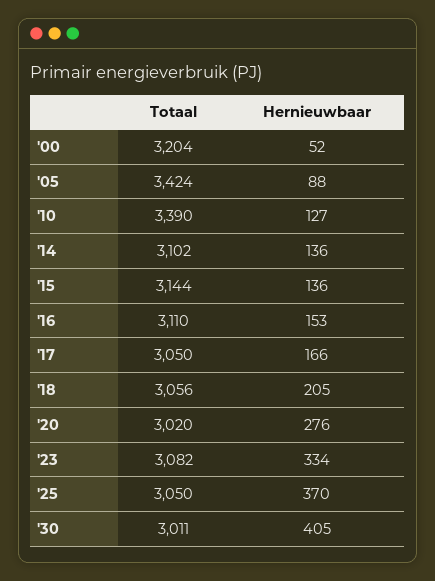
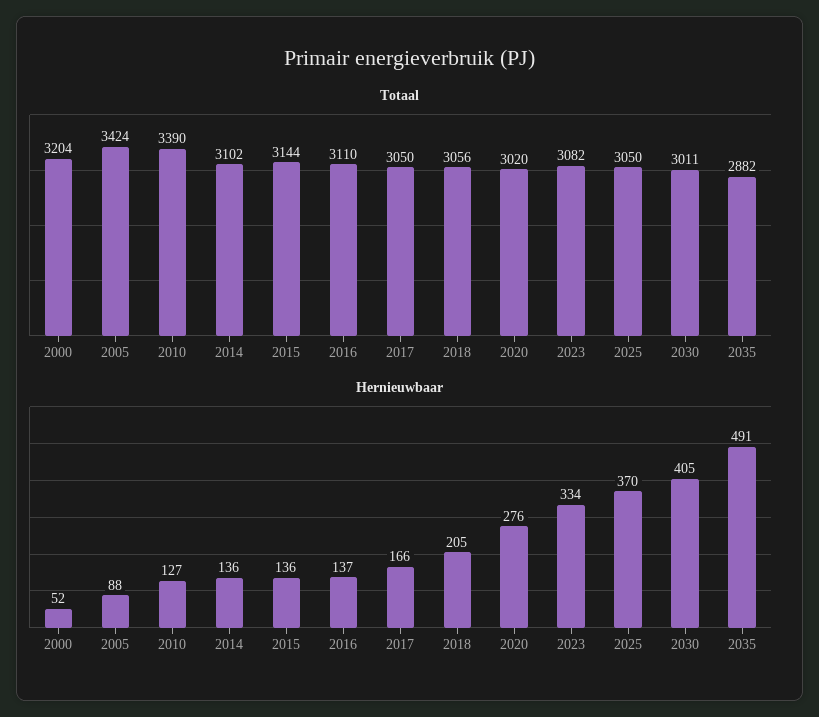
Hernieuwbaar, '16: 153 -> 137
Totaal, 2035: none -> 2882
Hernieuwbaar, 2035: none -> 491

